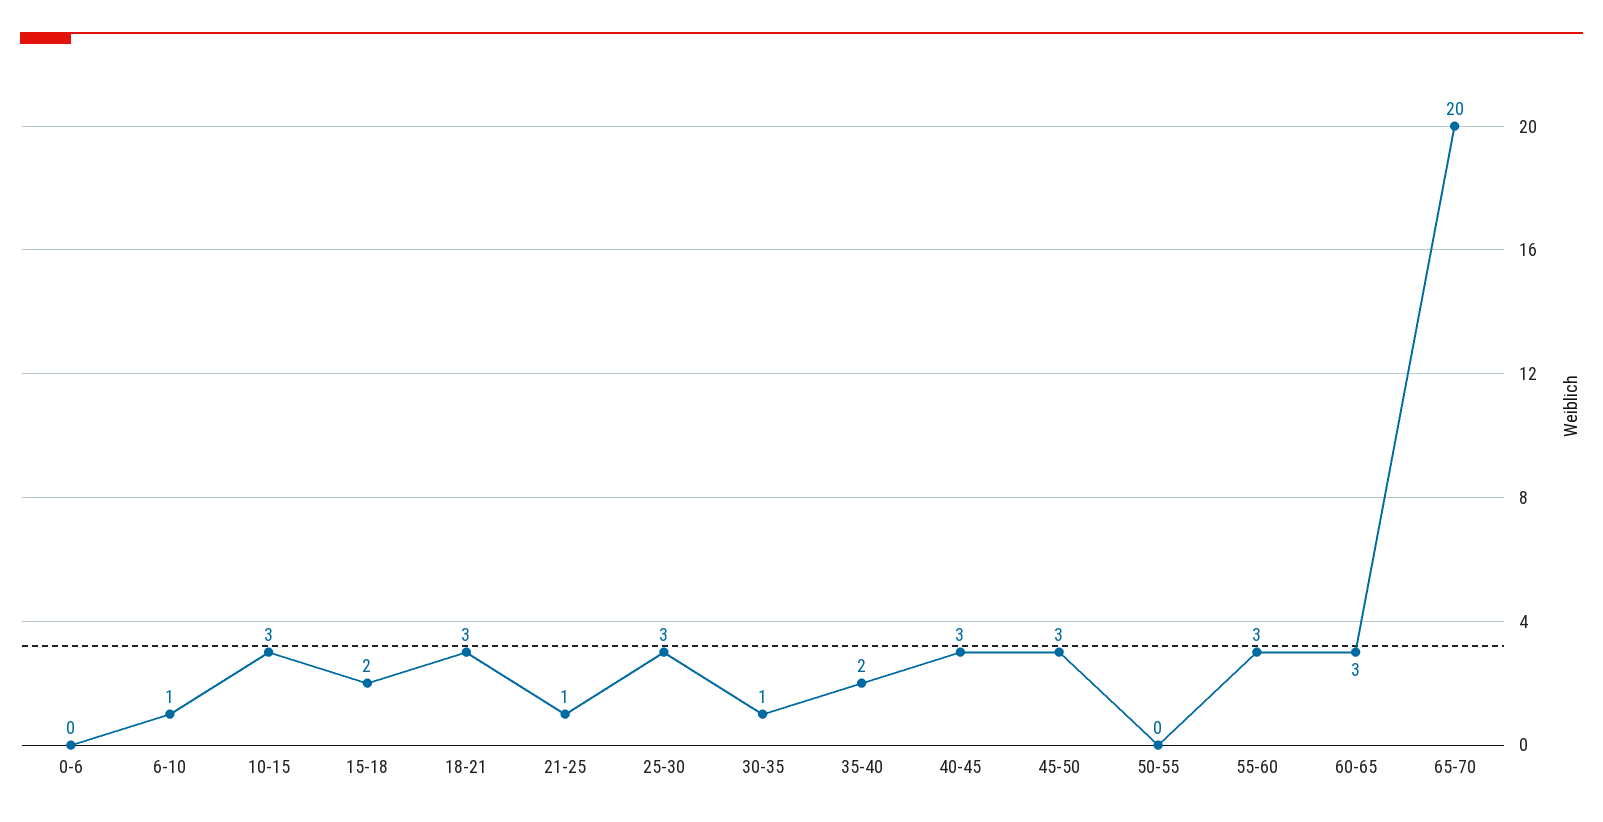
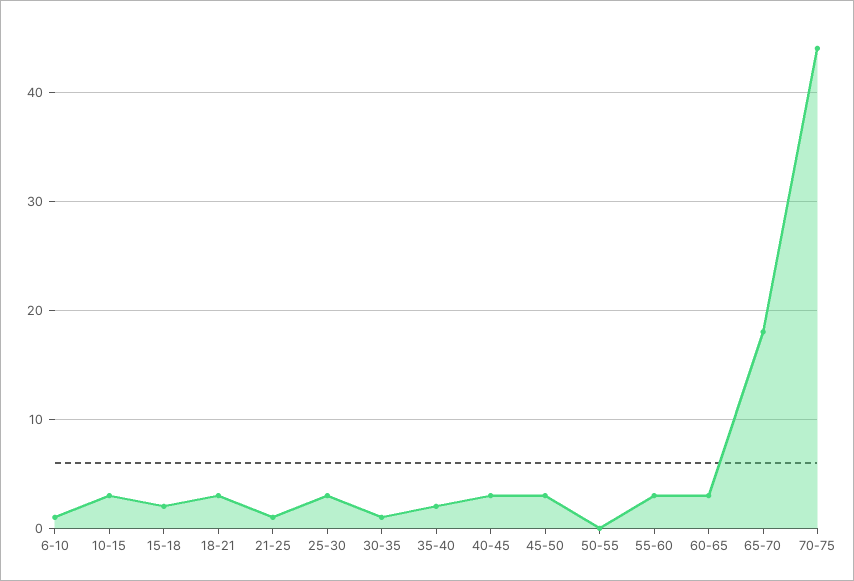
0-6: 0 -> none
65-70: 20 -> 18
70-75: none -> 44

